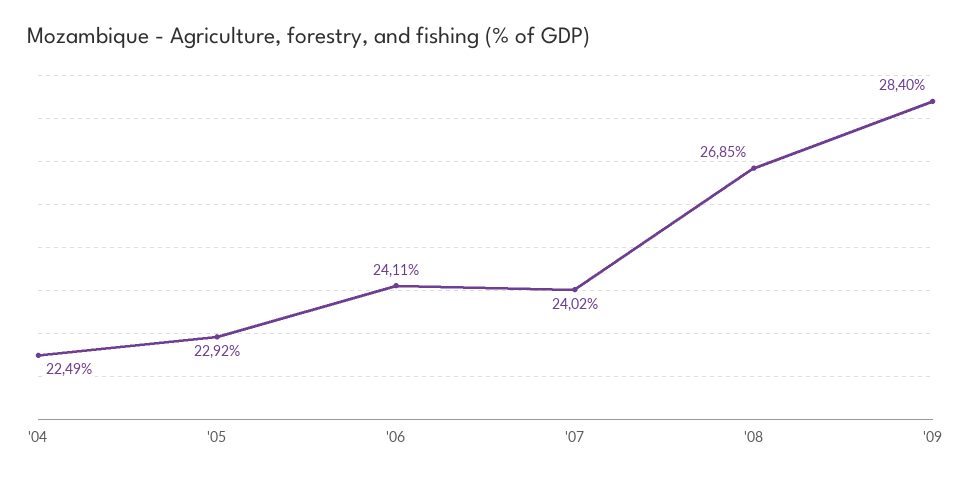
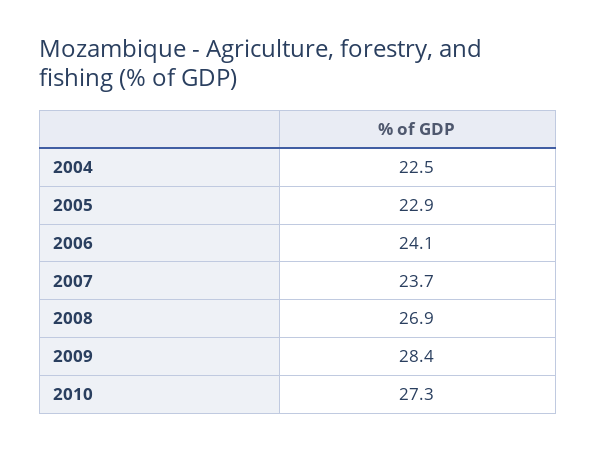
'07: 24.02 -> 23.7
2010: none -> 27.3

